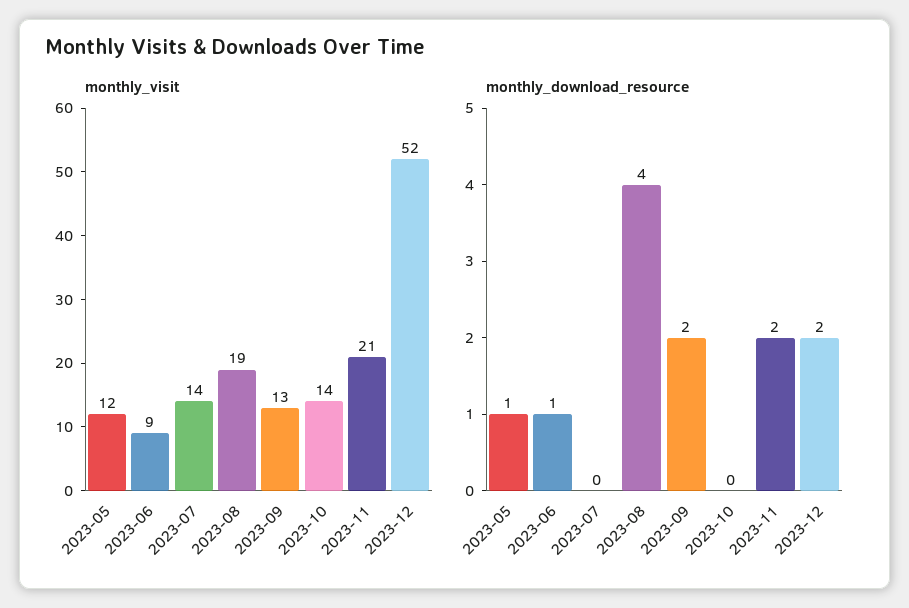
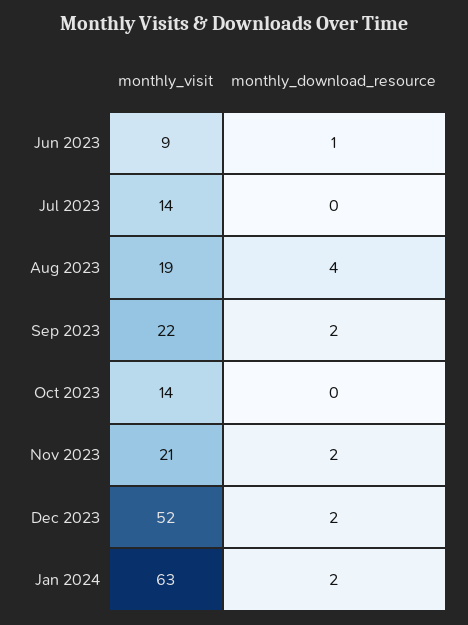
monthly_visit, 2023-05: 12 -> none
monthly_visit, 2023-09: 13 -> 22
monthly_download_resource, 2023-05: 1 -> none
monthly_visit, Jan 2024: none -> 63
monthly_download_resource, Jan 2024: none -> 2

